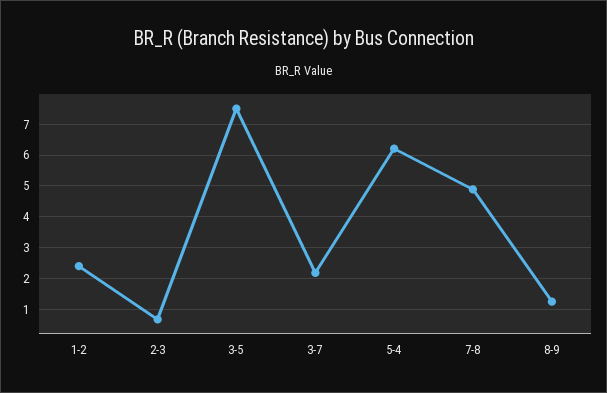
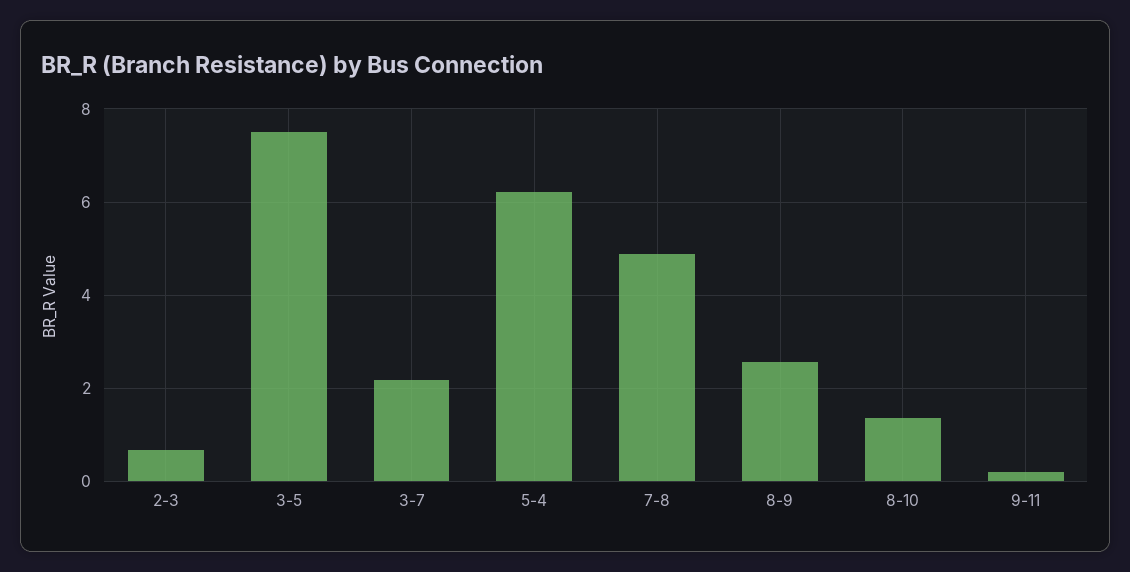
1-2: 2.4 -> none
8-9: 1.2 -> 2.6
8-10: none -> 1.4
9-11: none -> 0.2

